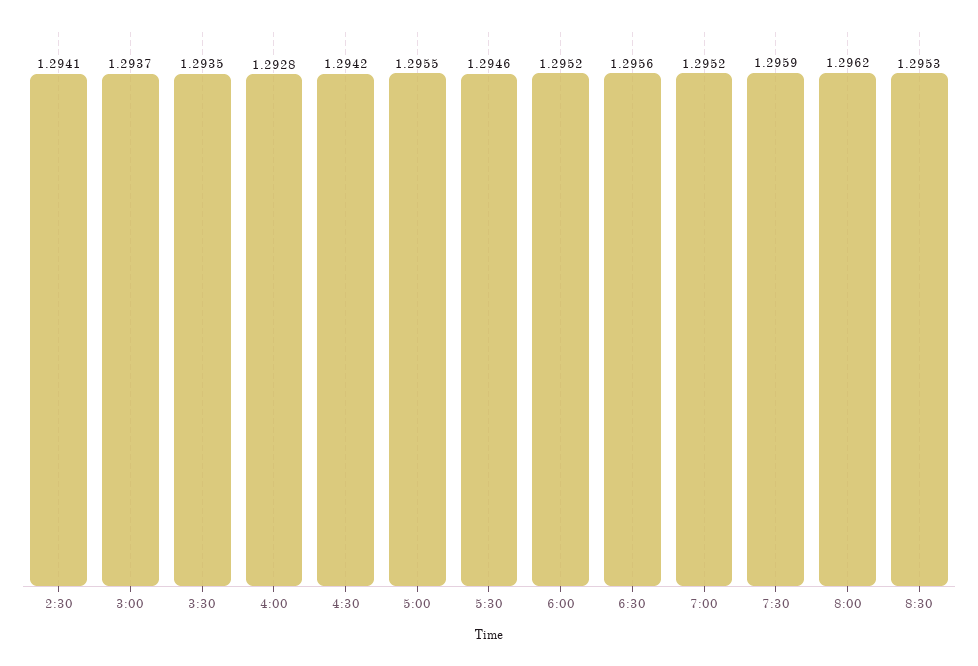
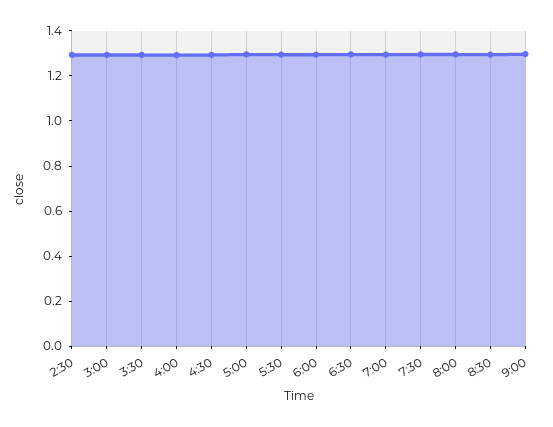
9:00: none -> 1.3

